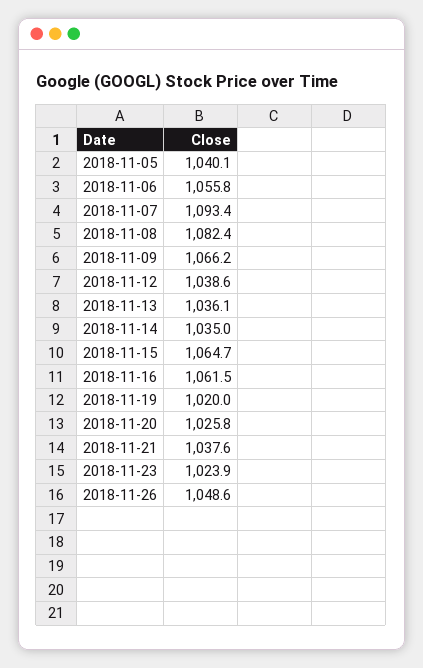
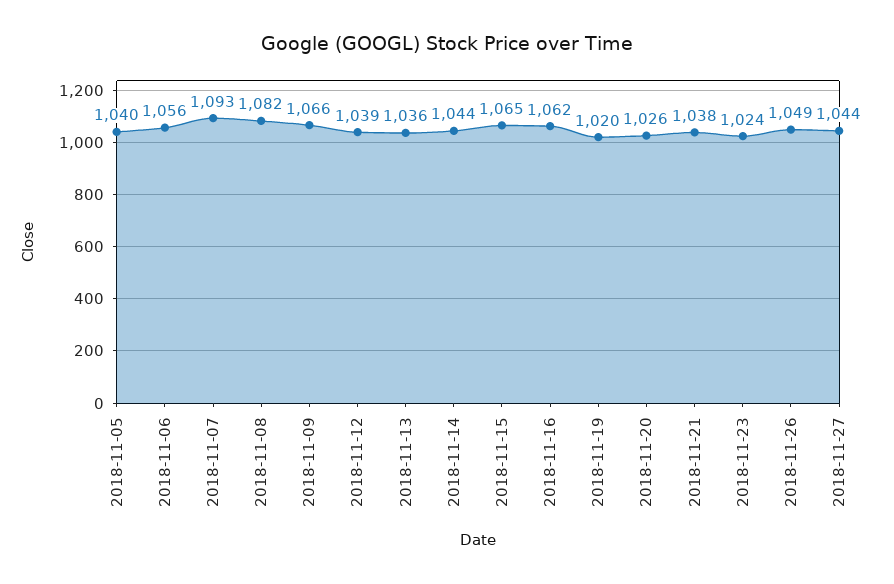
2018-11-14: 1035 -> 1044
2018-11-27: none -> 1044

